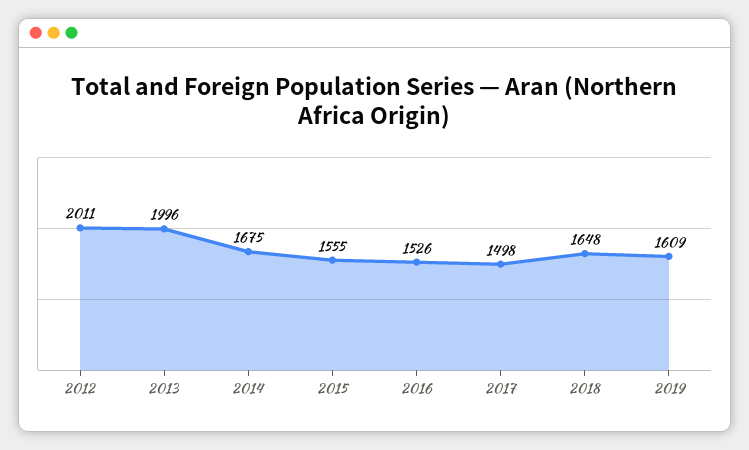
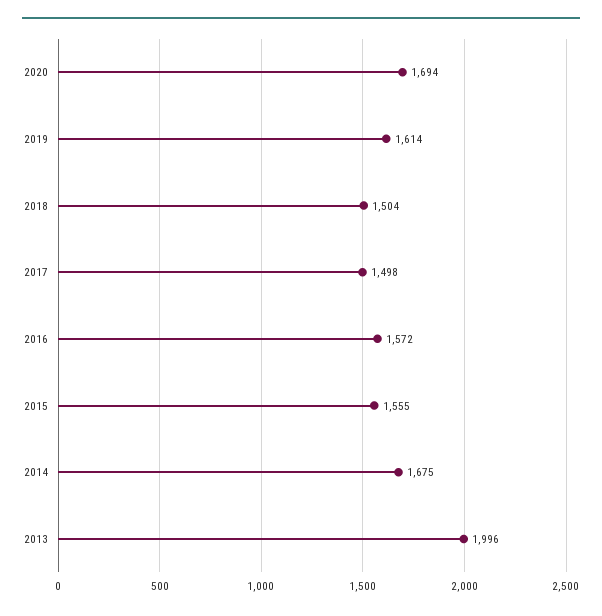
2012: 2011 -> none
2016: 1526 -> 1572
2018: 1648 -> 1504
2019: 1609 -> 1614
2020: none -> 1694

